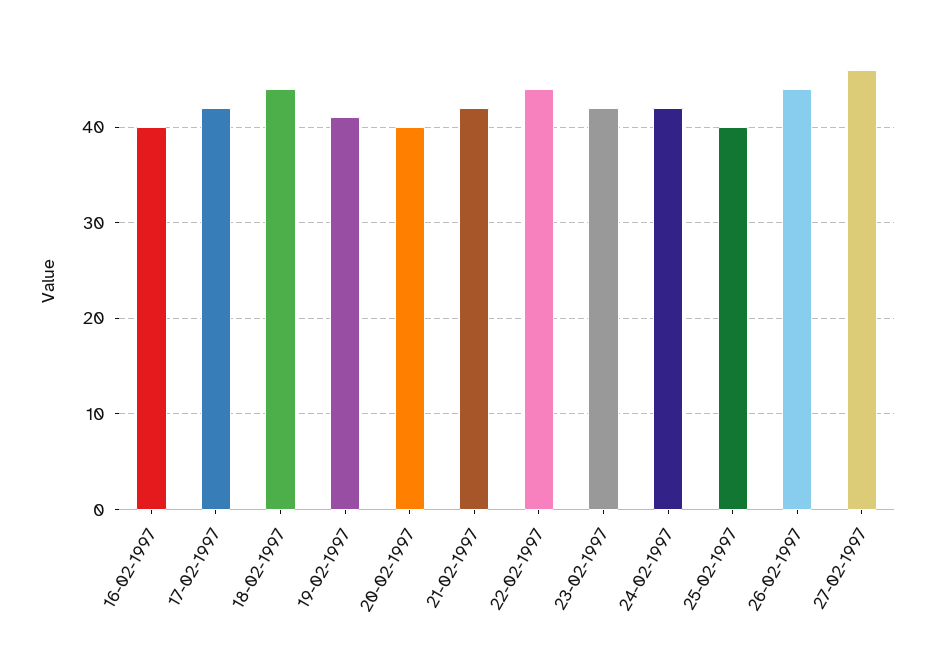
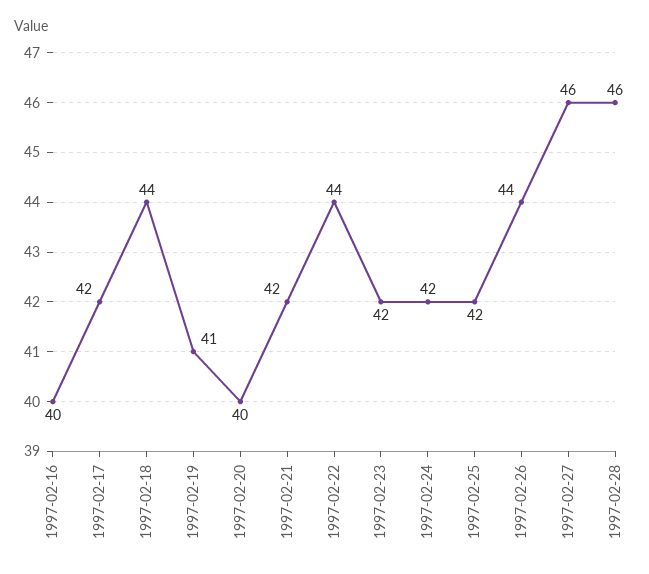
25-02-1997: 40 -> 42
1997-02-28: none -> 46

